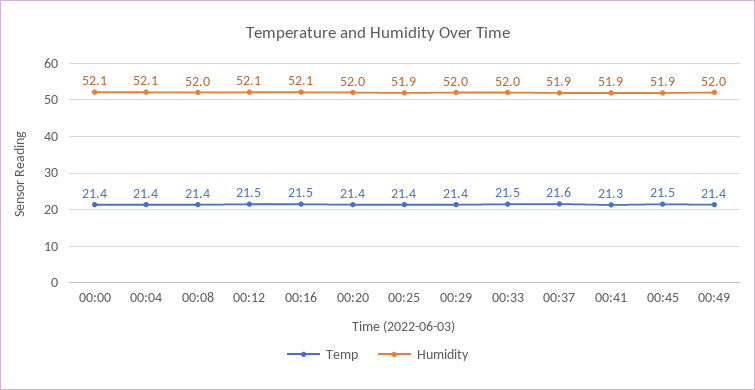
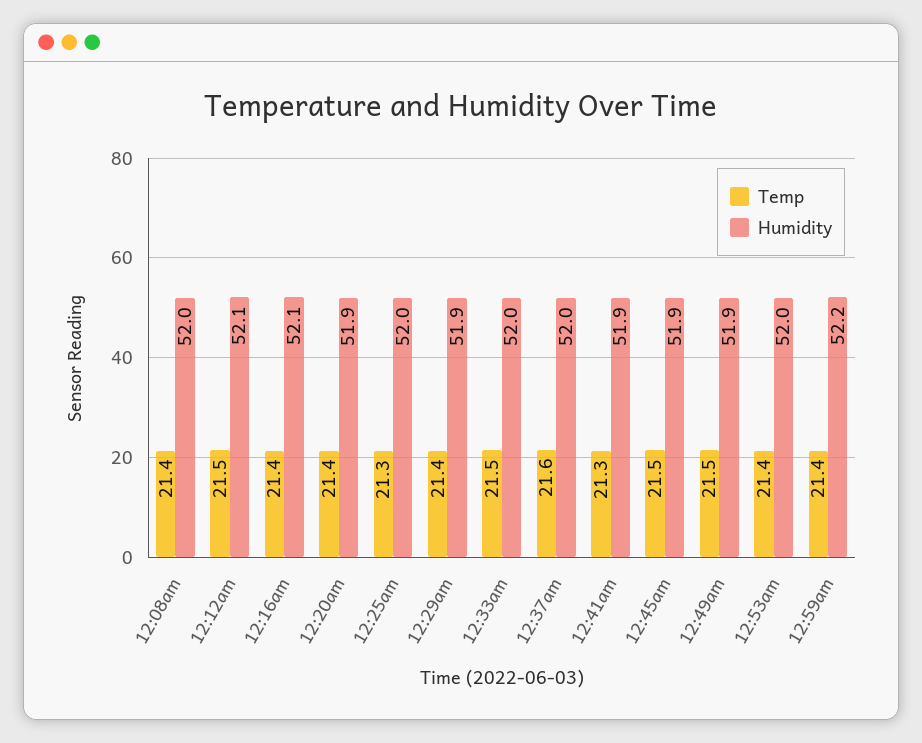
Temp, 00:00: 21.4 -> none
Humidity, 00:00: 52.1 -> none
Temp, 00:04: 21.4 -> none
Humidity, 00:04: 52.1 -> none
Temp, 00:16: 21.5 -> 21.4
Humidity, 00:20: 52 -> 51.9
Temp, 00:25: 21.4 -> 21.3
Humidity, 00:25: 51.9 -> 52
Humidity, 00:29: 52 -> 51.9
Humidity, 00:37: 51.9 -> 52
Temp, 00:49: 21.4 -> 21.5
Humidity, 00:49: 52 -> 51.9
Temp, 12:53am: none -> 21.4
Humidity, 12:53am: none -> 52
Temp, 12:59am: none -> 21.4
Humidity, 12:59am: none -> 52.2

